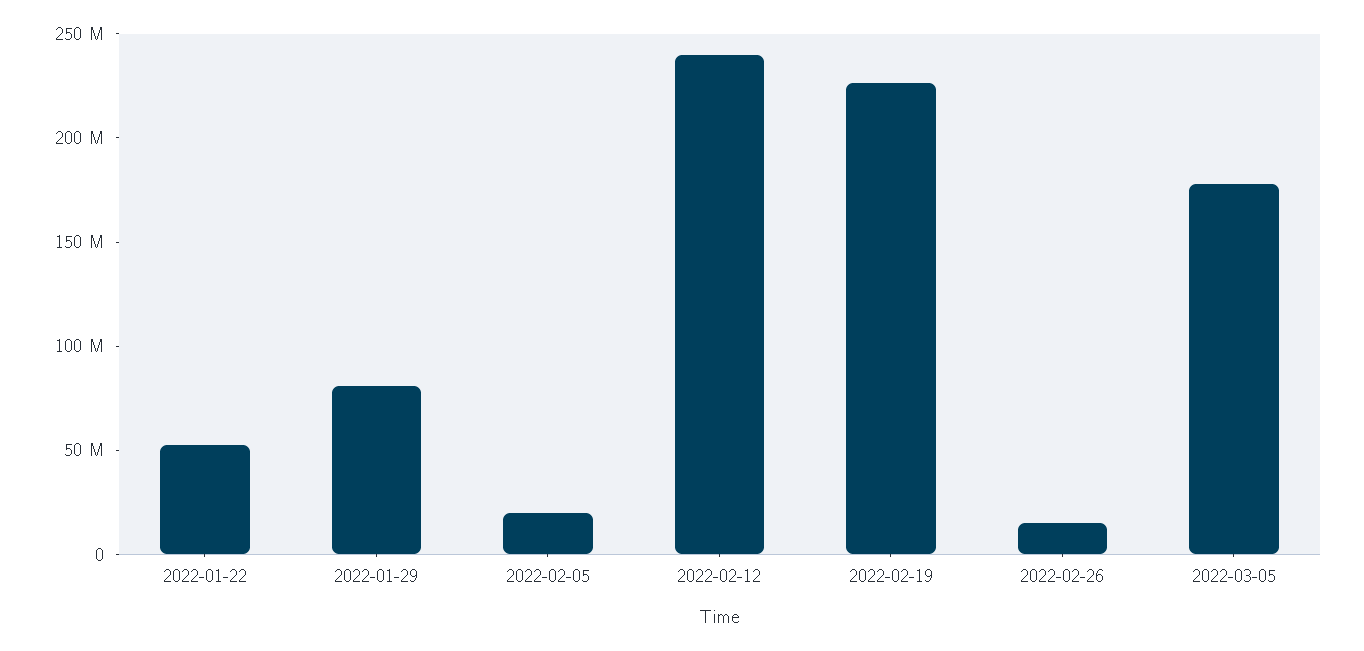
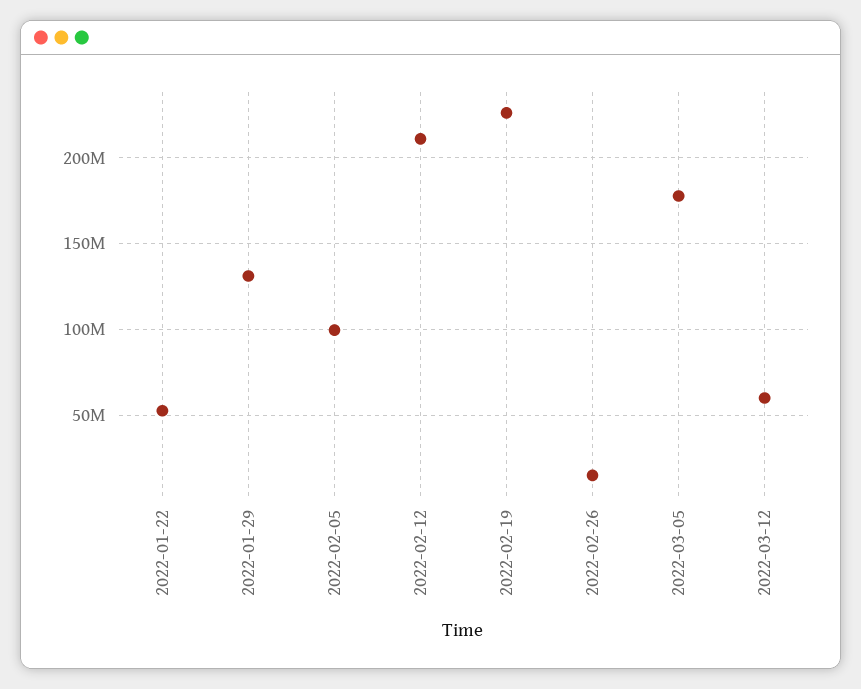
2022-01-29: 80000000 -> 130000000
2022-02-05: 20000000 -> 100000000
2022-02-12: 240000000 -> 210000000
2022-03-12: none -> 60000000

